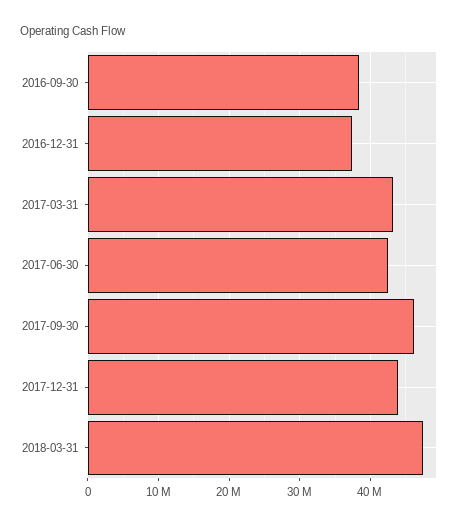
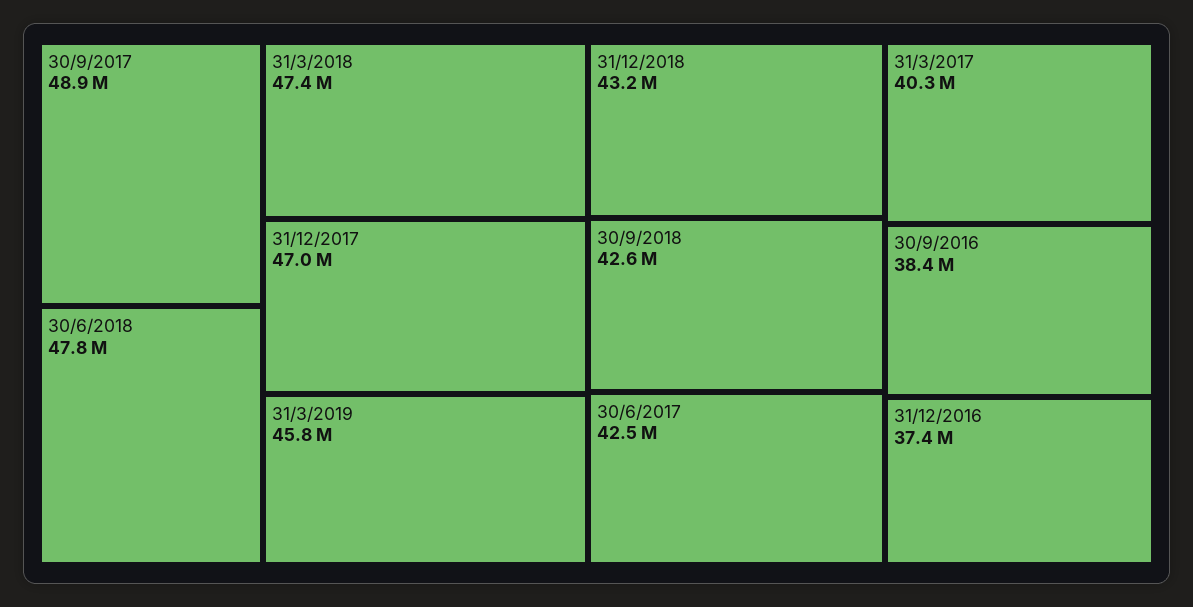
2017-03-31: 43000000 -> 40300000
2017-09-30: 46000000 -> 48900000
2017-12-31: 44000000 -> 47000000
30/6/2018: none -> 47800000
31/3/2019: none -> 45800000
31/12/2018: none -> 43200000
30/9/2018: none -> 42600000

